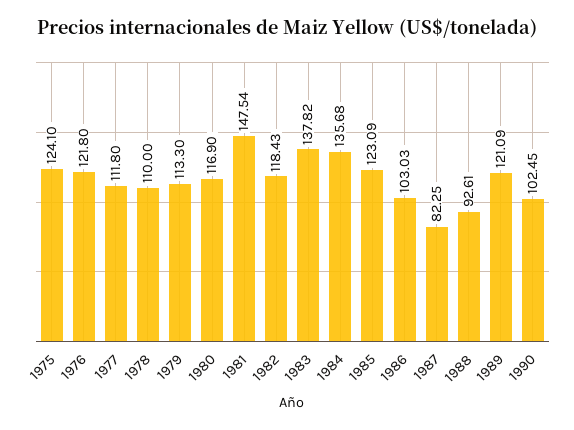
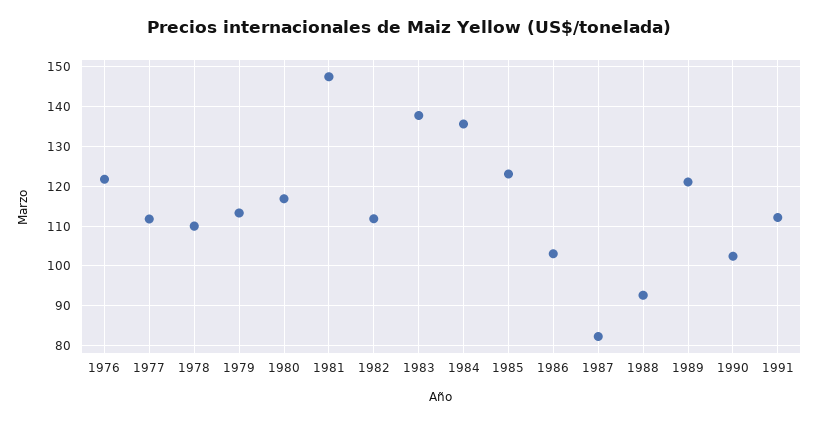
1975: 124.1 -> none
1982: 118.43 -> 112
1991: none -> 112

